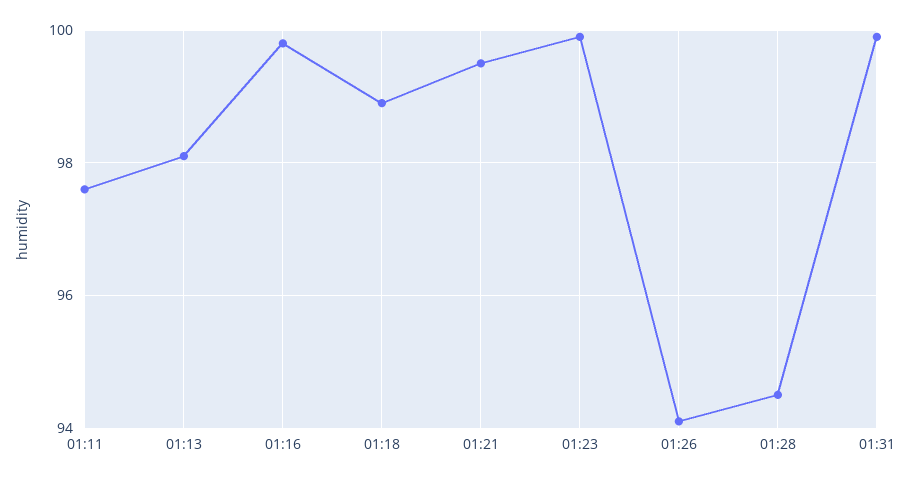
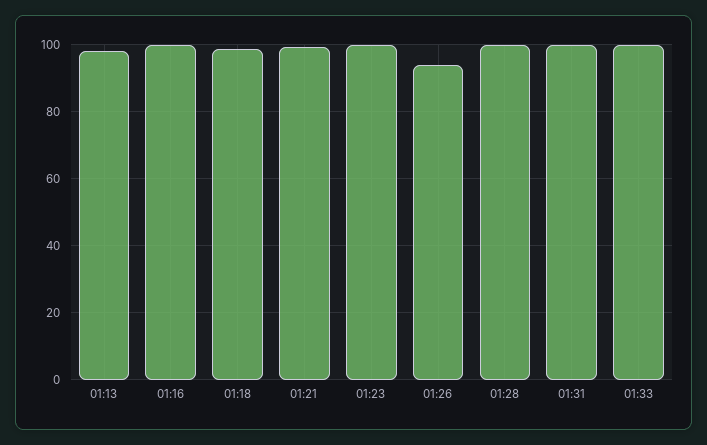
01:11: 97.5 -> none
01:28: 94.5 -> 100
01:33: none -> 100

